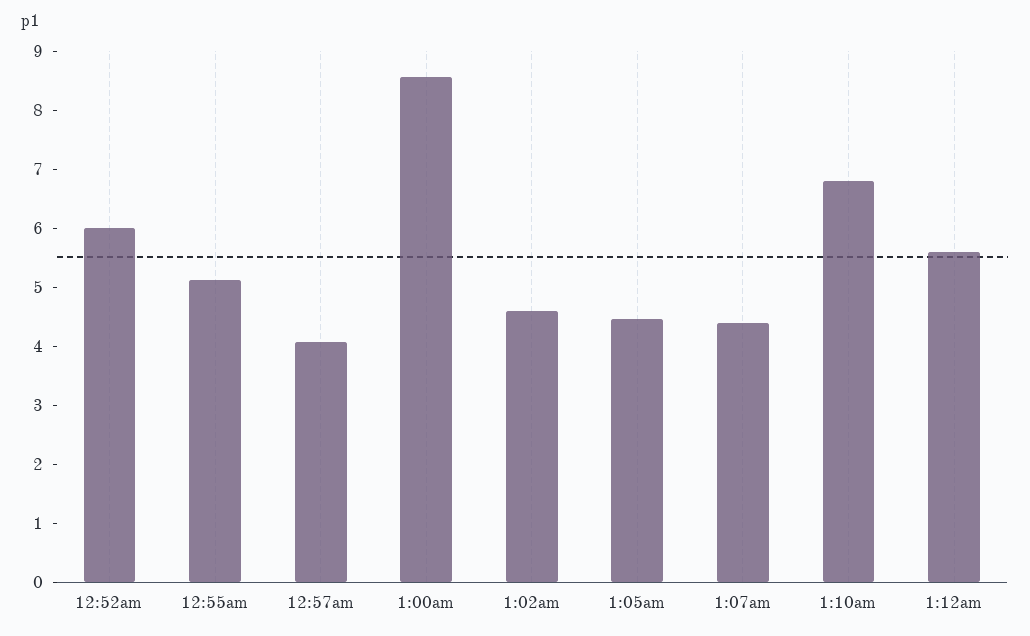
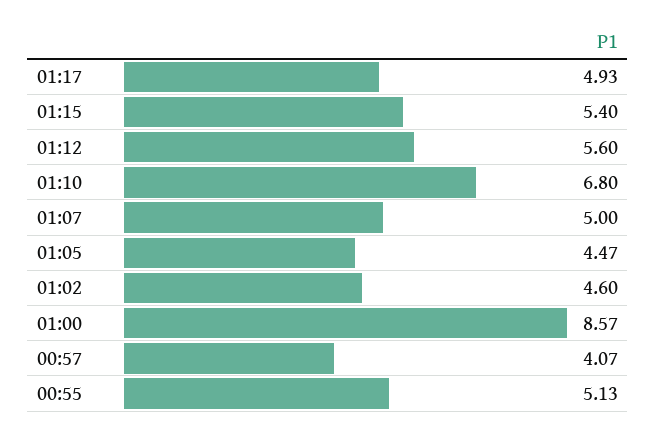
12:52am: 6 -> none
1:07am: 4.4 -> 5
01:17: none -> 4.93
01:15: none -> 5.4

